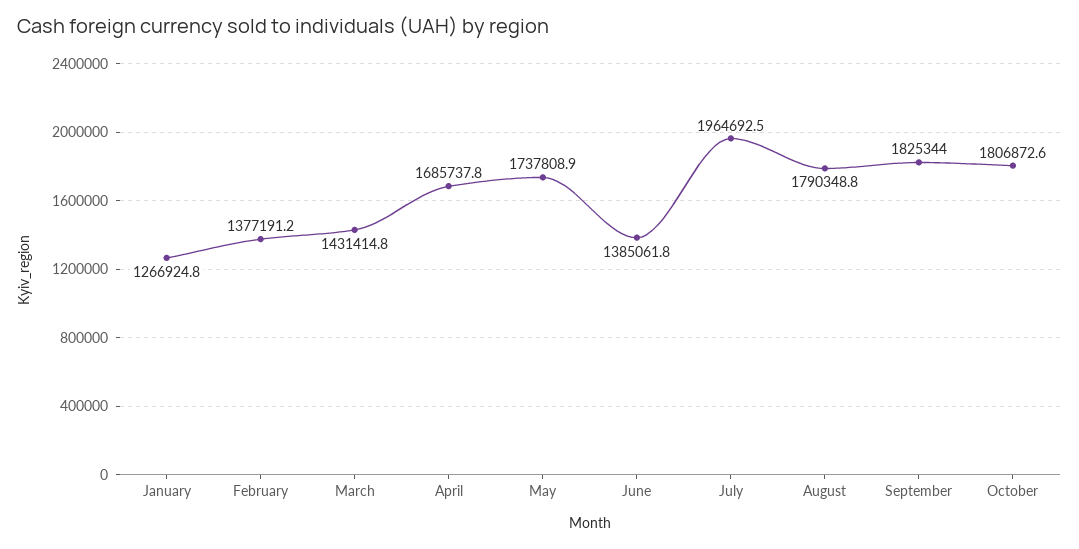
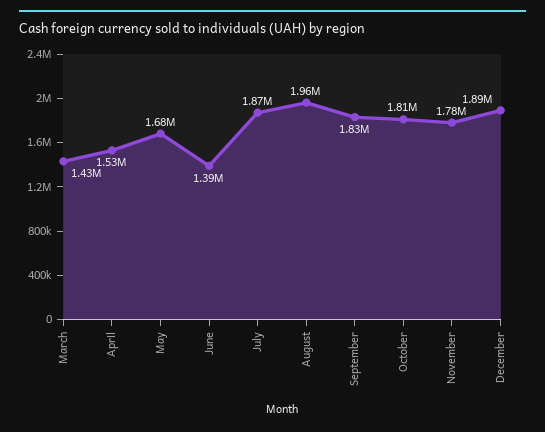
January: 1266924.8 -> none
February: 1377191.2 -> none
April: 1685737.8 -> 1530000
May: 1737808.9 -> 1680000
July: 1964692.5 -> 1870000
August: 1790348.8 -> 1960000
November: none -> 1780000
December: none -> 1890000

